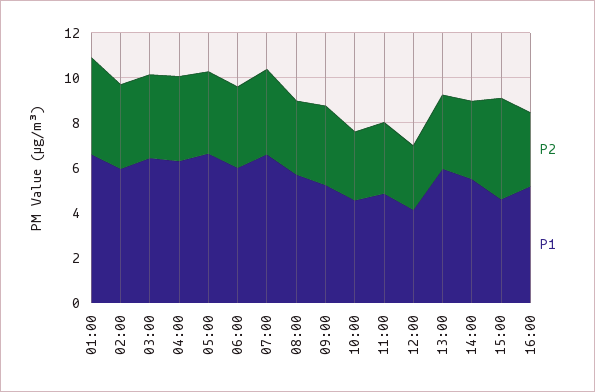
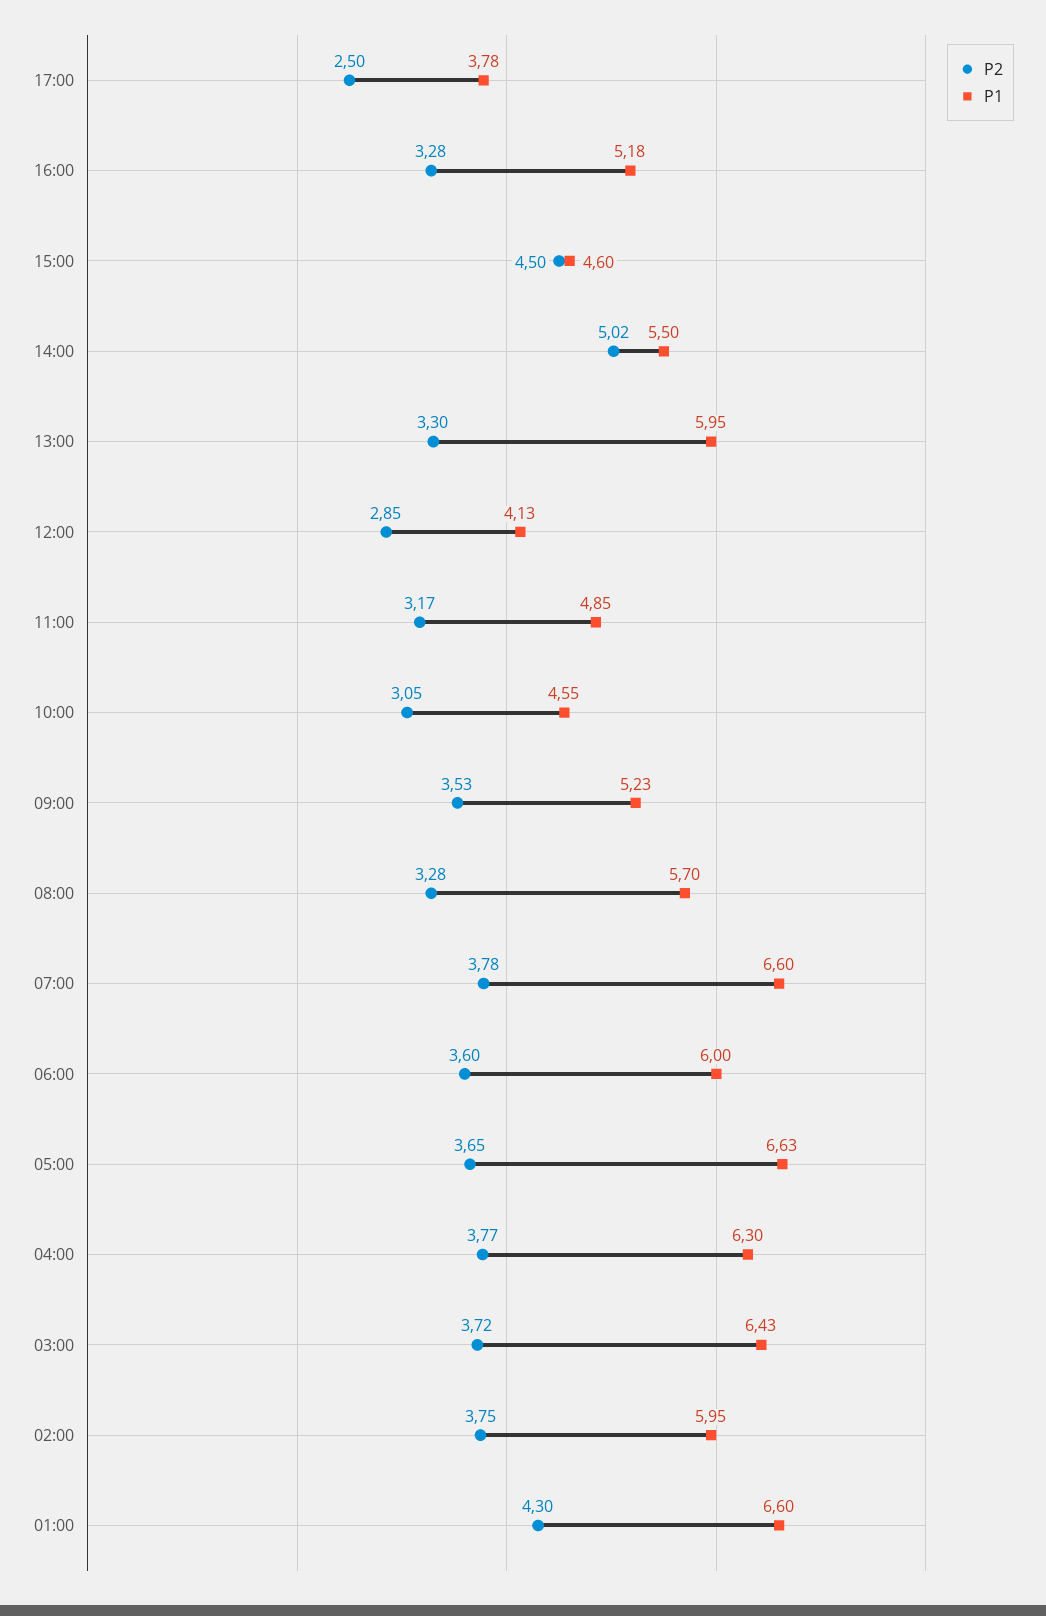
P2, 14:00: 3.5 -> 5.02
P2, 17:00: none -> 2.5
P1, 17:00: none -> 3.78

